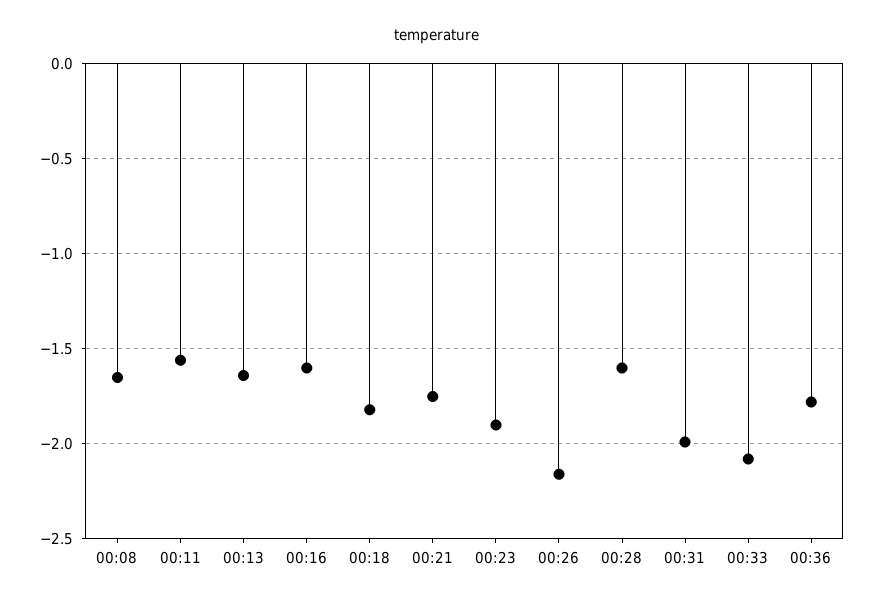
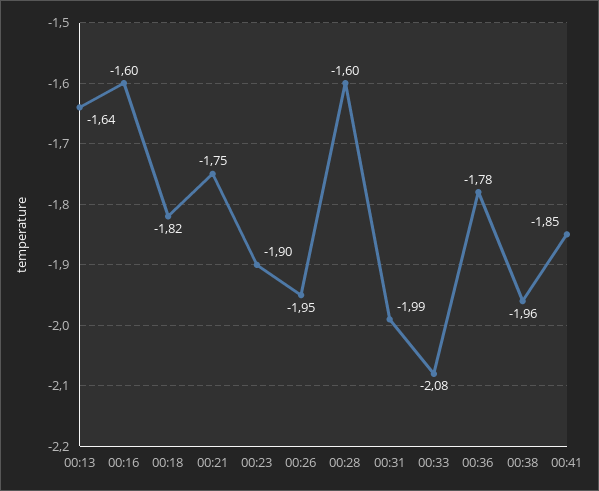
00:08: -1.65 -> none
00:11: -1.55 -> none
00:26: -2.15 -> -1.95
00:38: none -> -1.96
00:41: none -> -1.85

